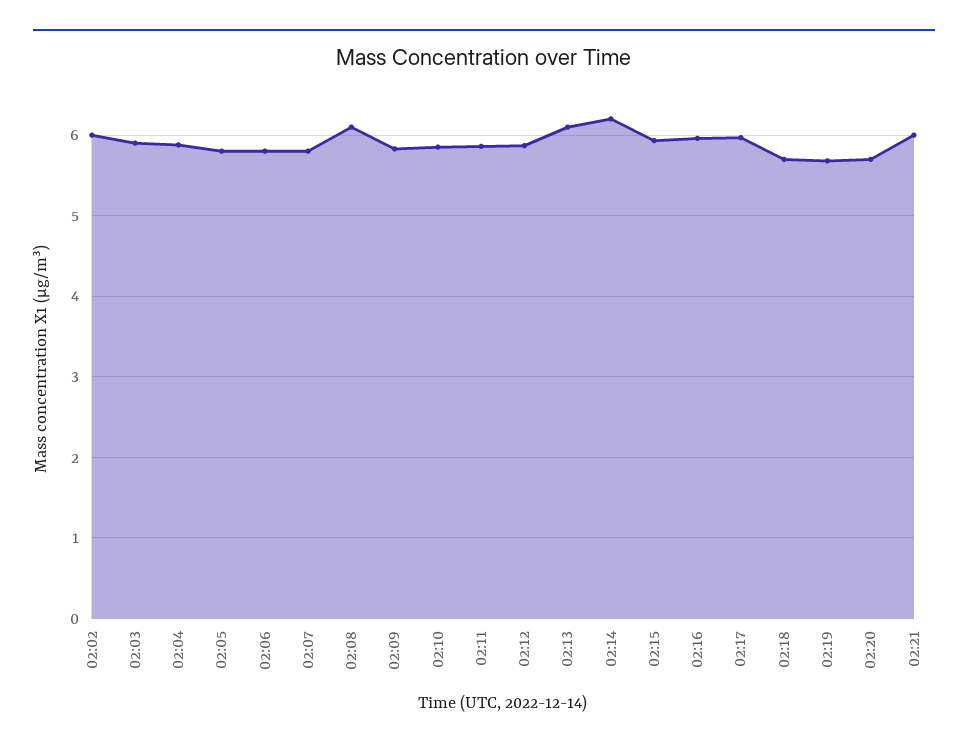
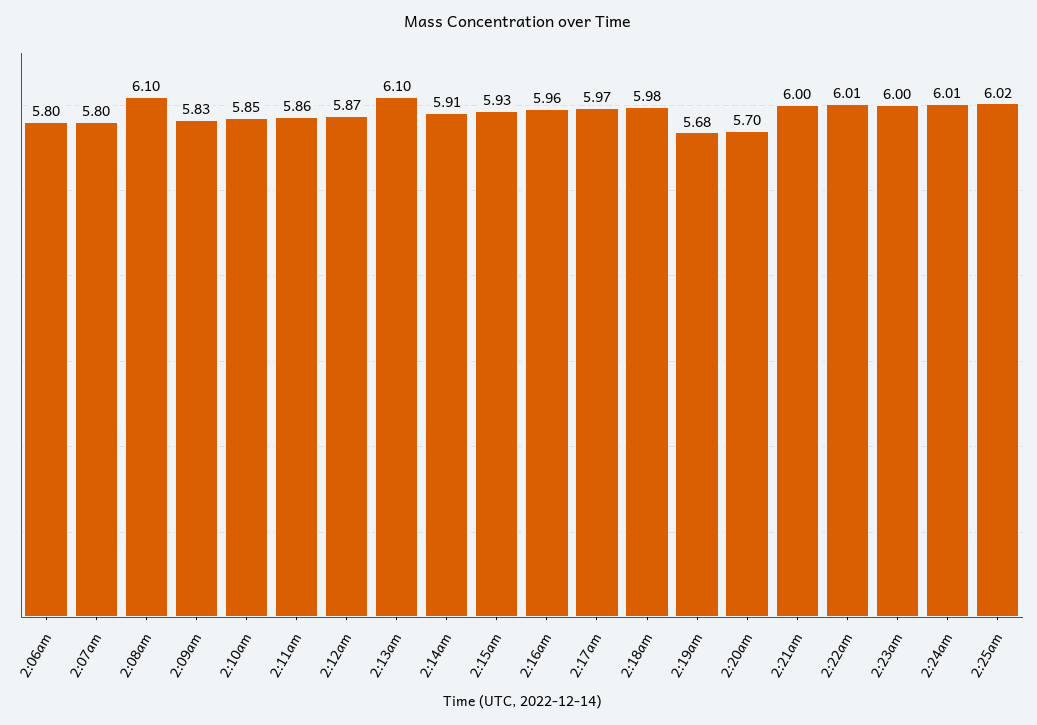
02:02: 6 -> none
02:03: 5.9 -> none
02:04: 5.9 -> none
02:05: 5.8 -> none
02:14: 6.2 -> 5.91
02:18: 5.7 -> 5.98
2:22am: none -> 6.01
2:23am: none -> 6
2:24am: none -> 6.01
2:25am: none -> 6.02

